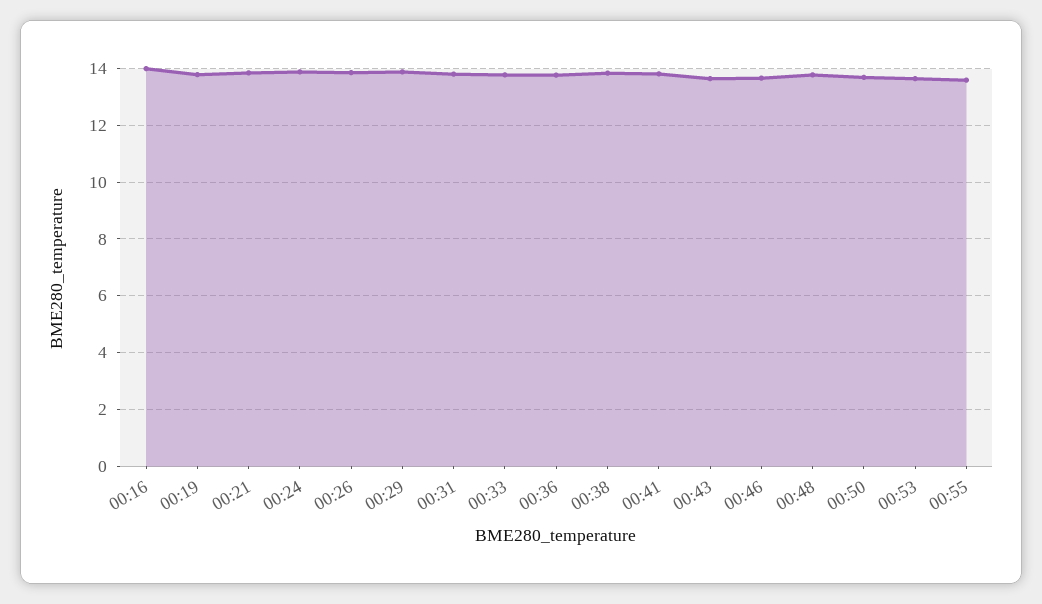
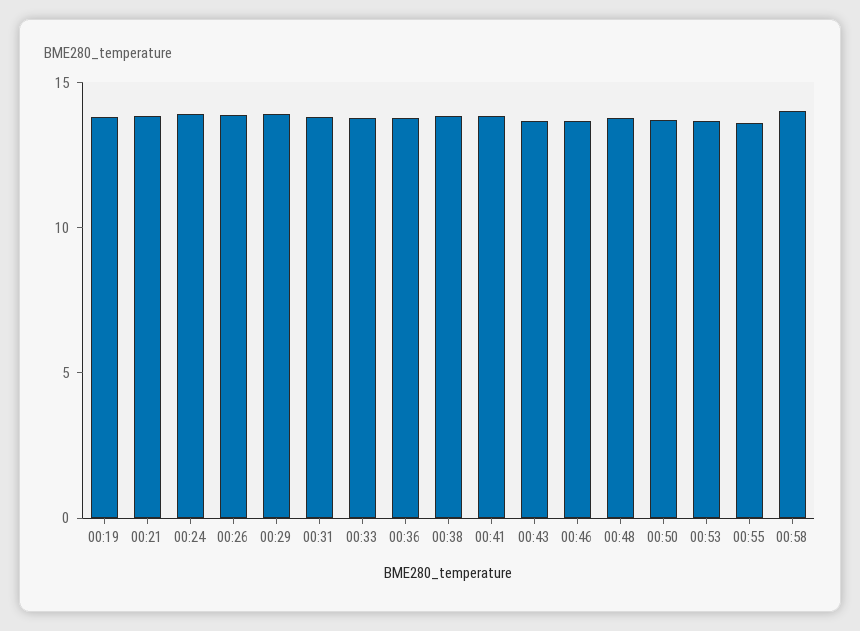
00:16: 14 -> none
00:58: none -> 14

